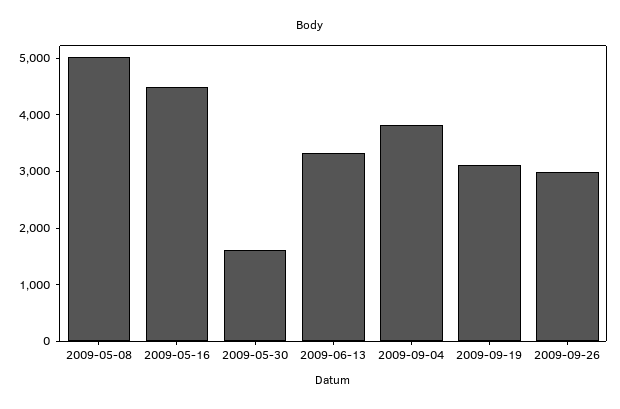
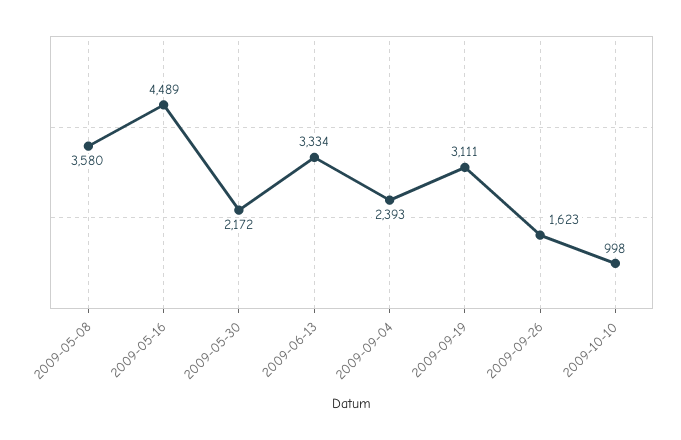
2009-05-08: 5000 -> 3580
2009-05-30: 1600 -> 2172
2009-09-04: 3800 -> 2393
2009-09-26: 3000 -> 1623
2009-10-10: none -> 998

